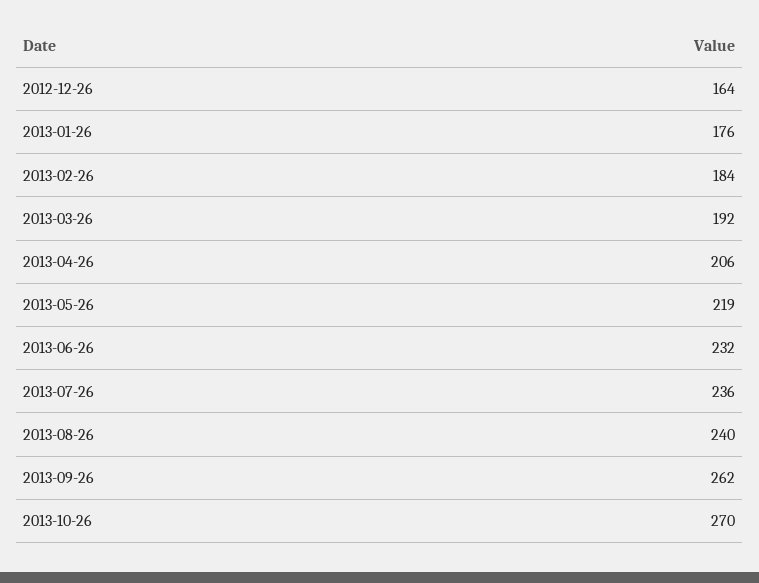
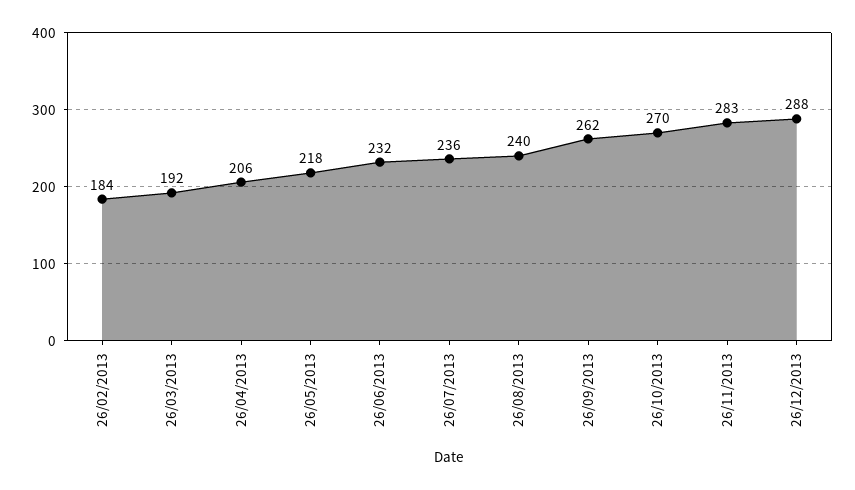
2012-12-26: 164 -> none
2013-01-26: 176 -> none
2013-05-26: 219 -> 218
26/11/2013: none -> 283
26/12/2013: none -> 288

